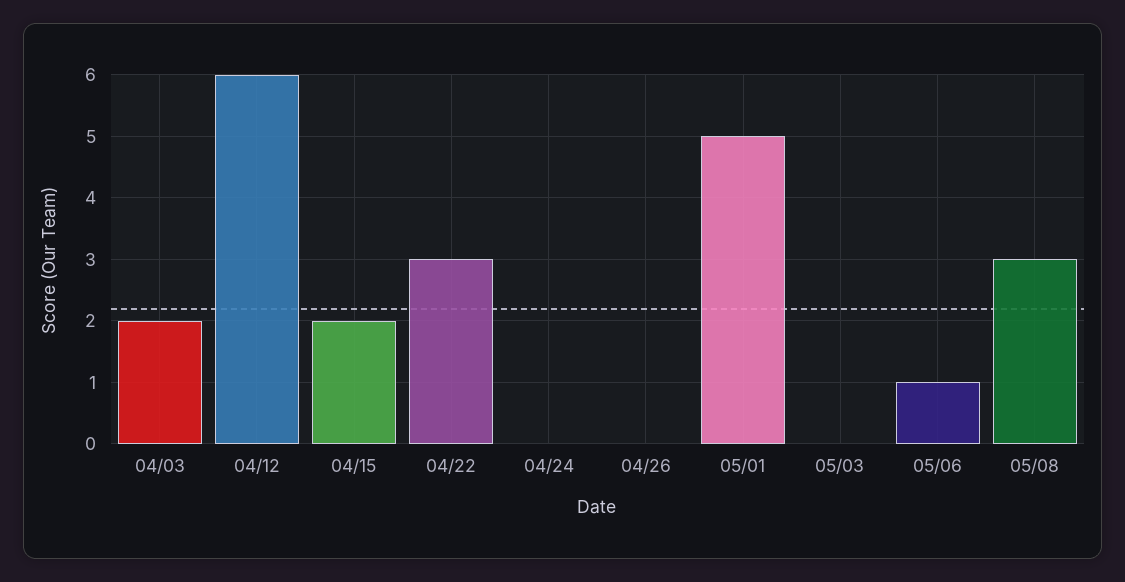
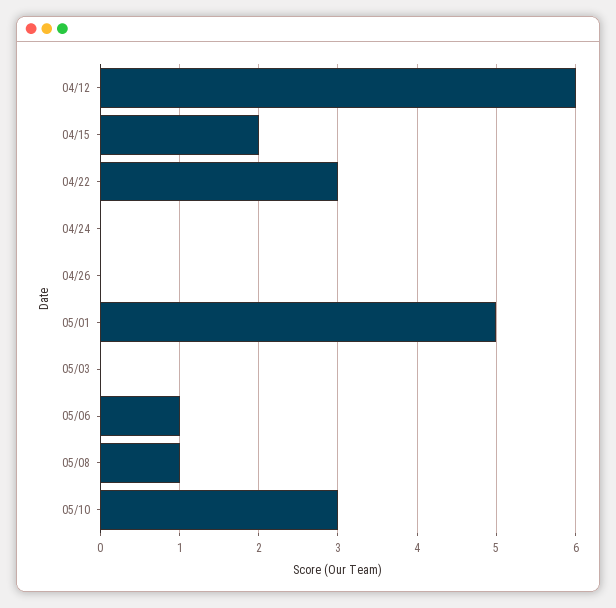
04/03: 2 -> none
05/08: 3 -> 1
05/10: none -> 3

